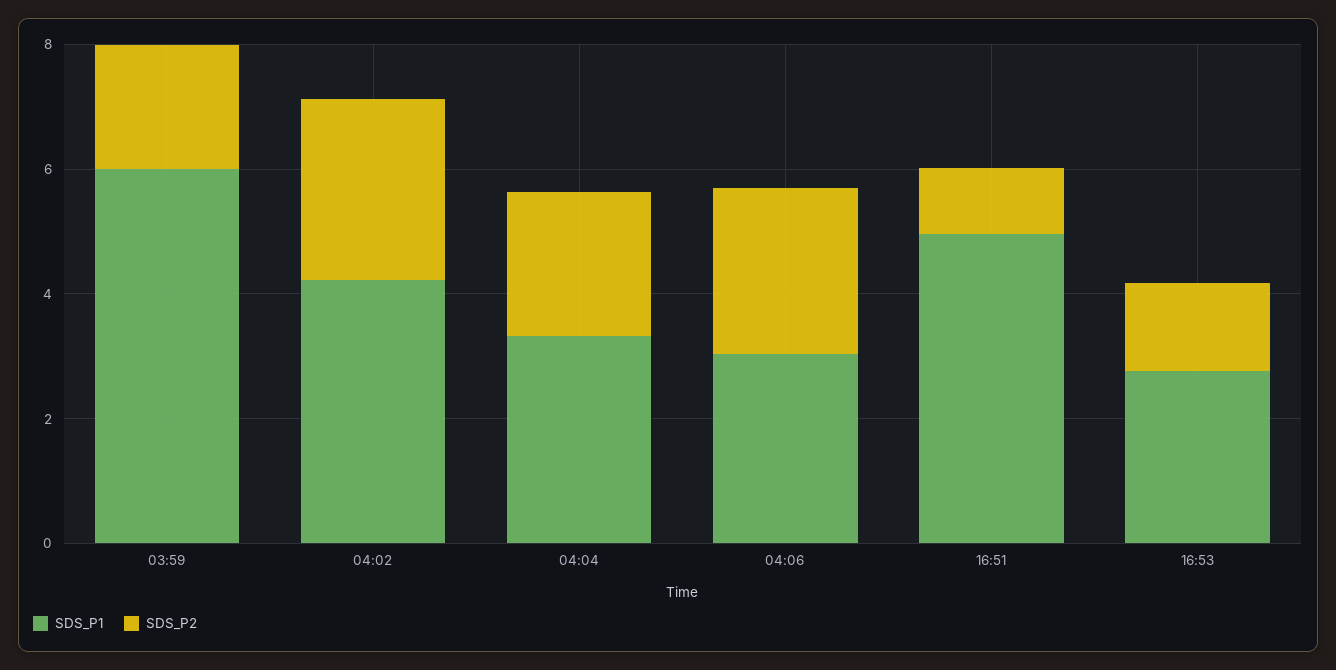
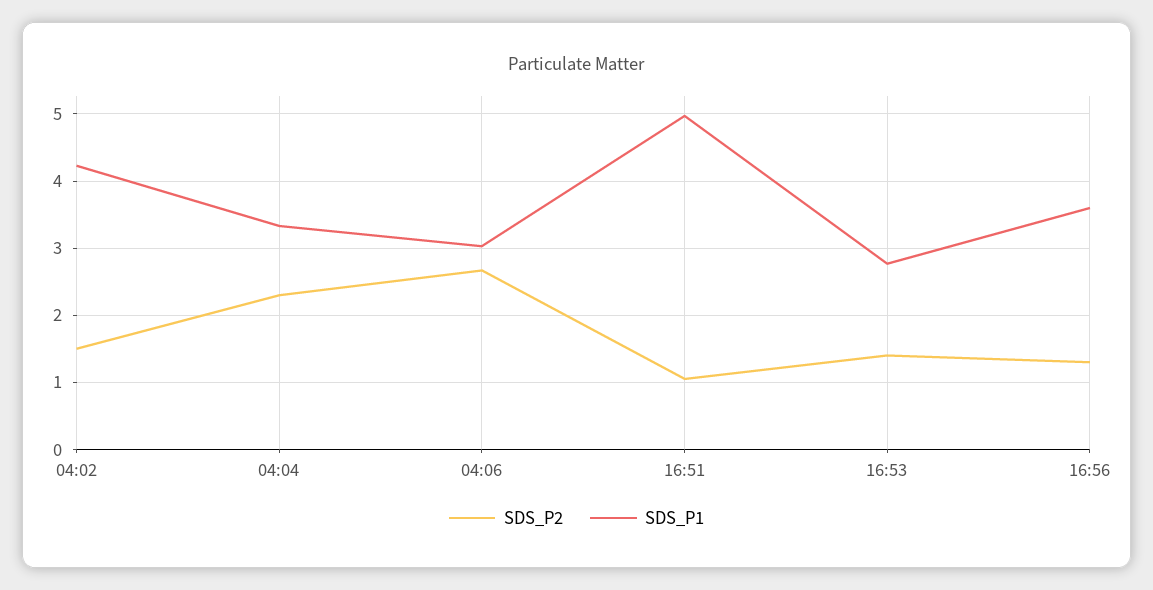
SDS_P1, 03:59: 6 -> none
SDS_P2, 03:59: 2 -> none
SDS_P2, 04:02: 3 -> 1.5
SDS_P2, 16:56: none -> 1.3
SDS_P1, 16:56: none -> 3.6

